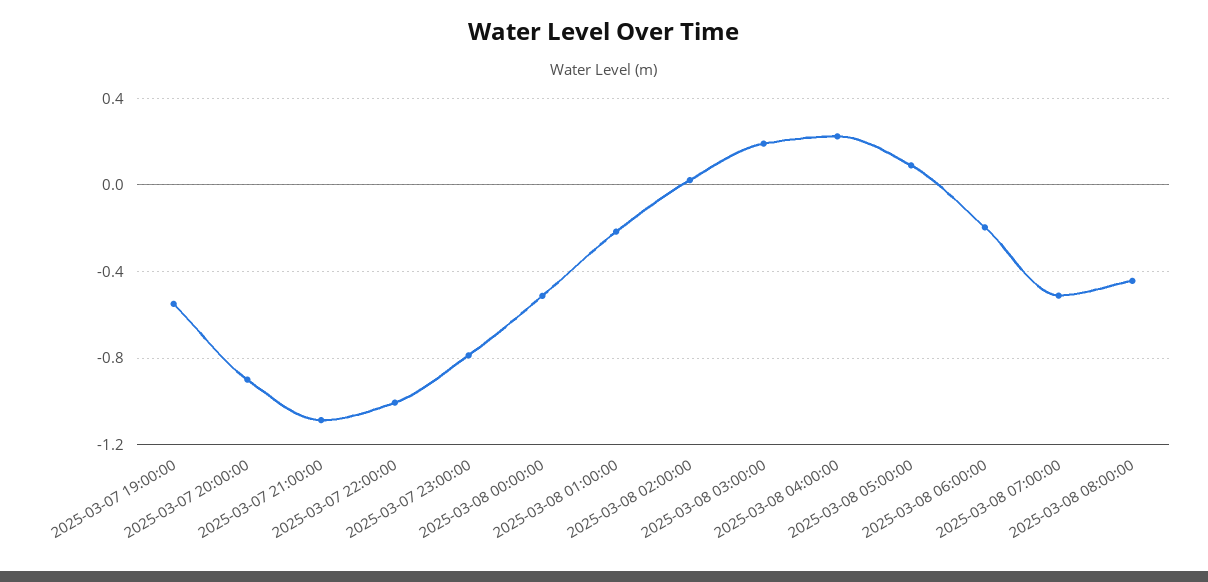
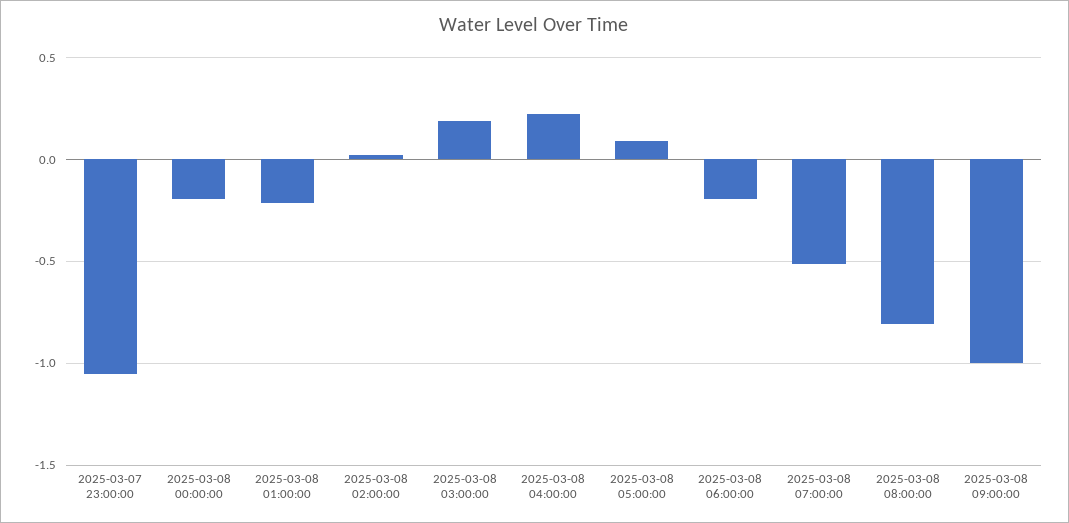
2025-03-07 19:00:00: -0.55 -> none
2025-03-07 20:00:00: -0.9 -> none
2025-03-07 21:00:00: -1.1 -> none
2025-03-07 22:00:00: -1 -> none
2025-03-07 23:00:00: -0.8 -> -1.05
2025-03-08 00:00:00: -0.5 -> -0.2
2025-03-08 08:00:00: -0.45 -> -0.8
2025-03-08 09:00:00: none -> -1

